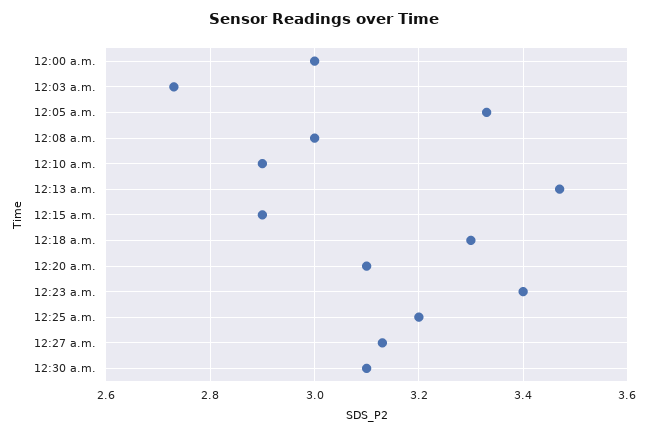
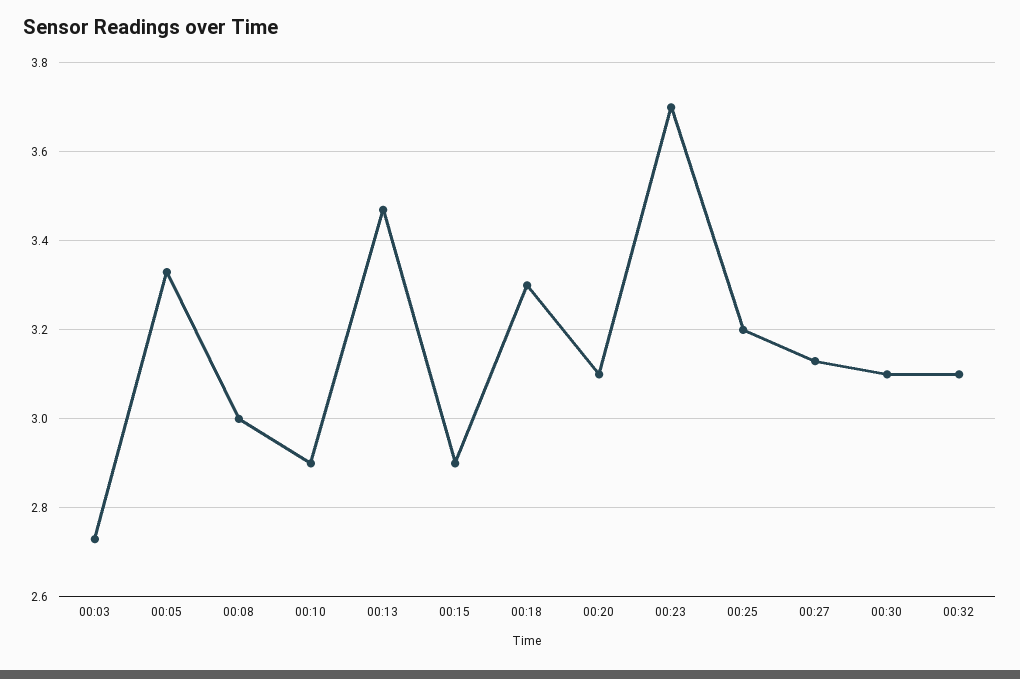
12:00 a.m.: 3 -> none
12:23 a.m.: 3.4 -> 3.7
00:32: none -> 3.1

